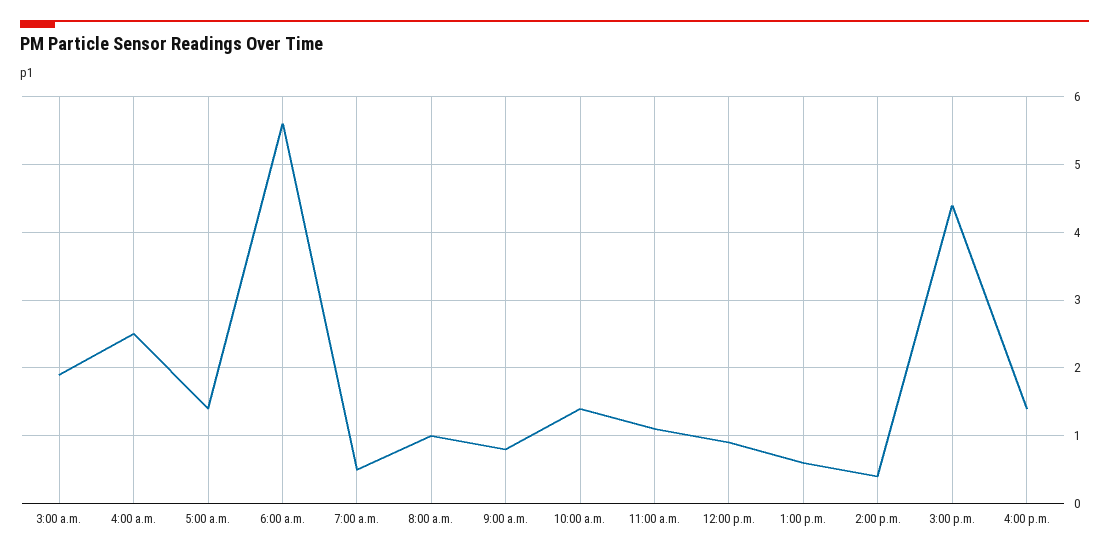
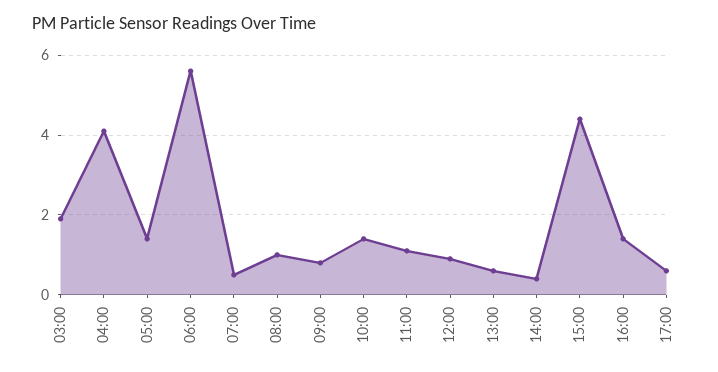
4:00 a.m.: 2.5 -> 4
17:00: none -> 0.5

